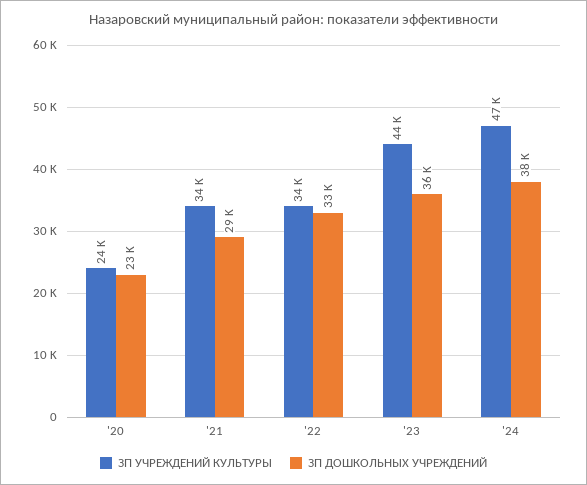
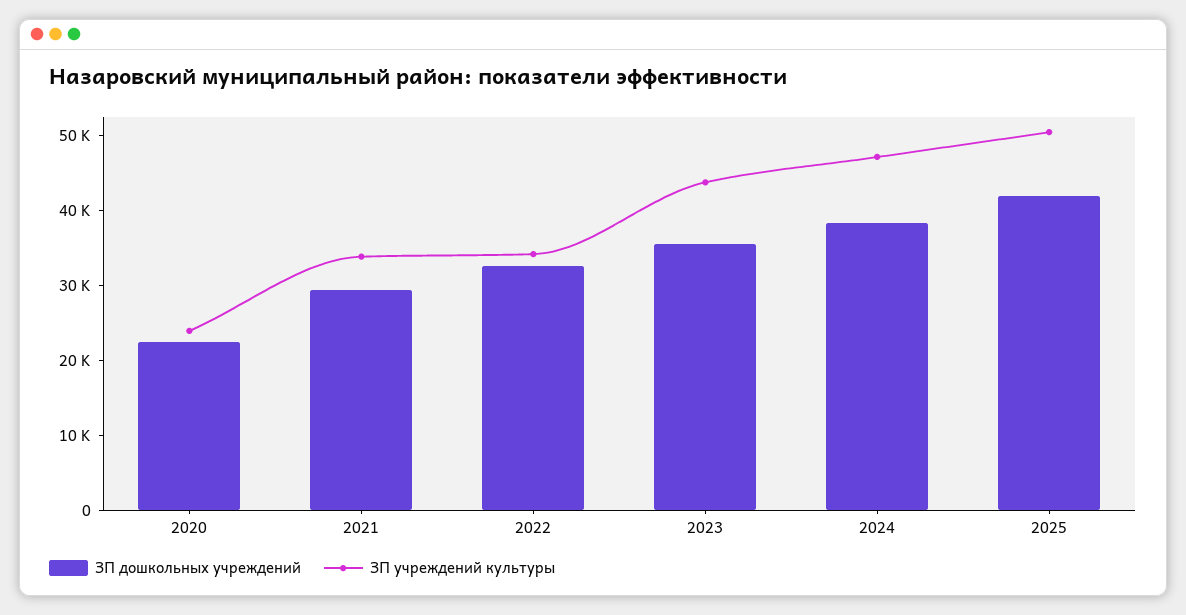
ЗП ДОШКОЛЬНЫХ УЧРЕЖДЕНИЙ, 2025: none -> 42000
ЗП УЧРЕЖДЕНИЙ КУЛЬТУРЫ, 2025: none -> 50000

